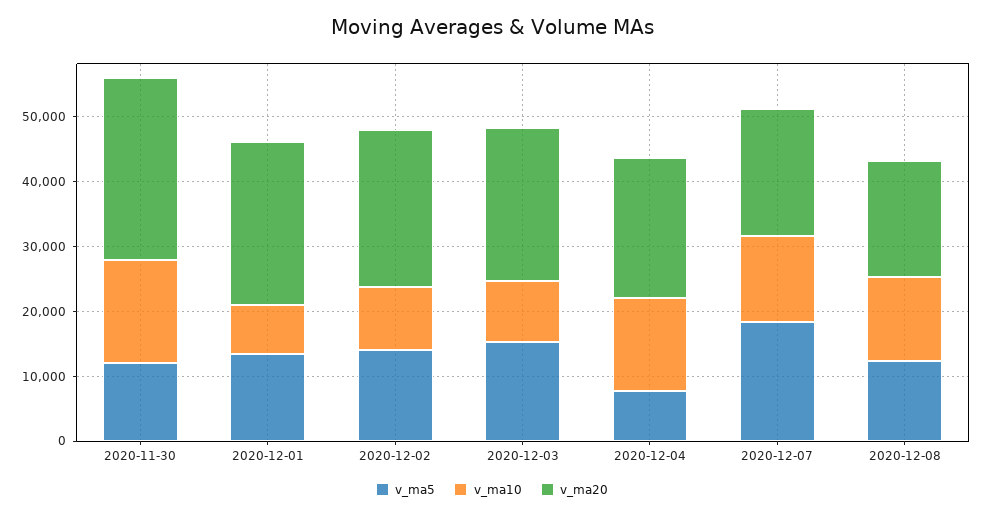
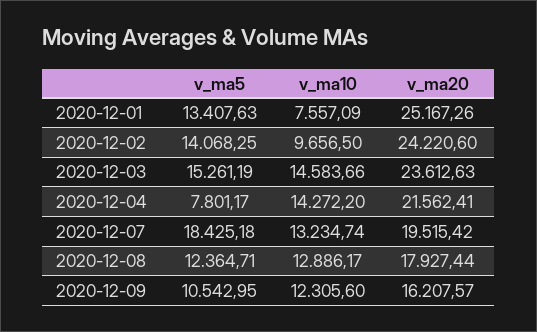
v_ma5, 2020-11-30: 12000 -> none
v_ma10, 2020-11-30: 16000 -> none
v_ma20, 2020-11-30: 28000 -> none
v_ma10, 2020-12-03: 10000 -> 14583.66
v_ma5, 2020-12-09: none -> 10542.95
v_ma10, 2020-12-09: none -> 12305.6
v_ma20, 2020-12-09: none -> 16207.57

